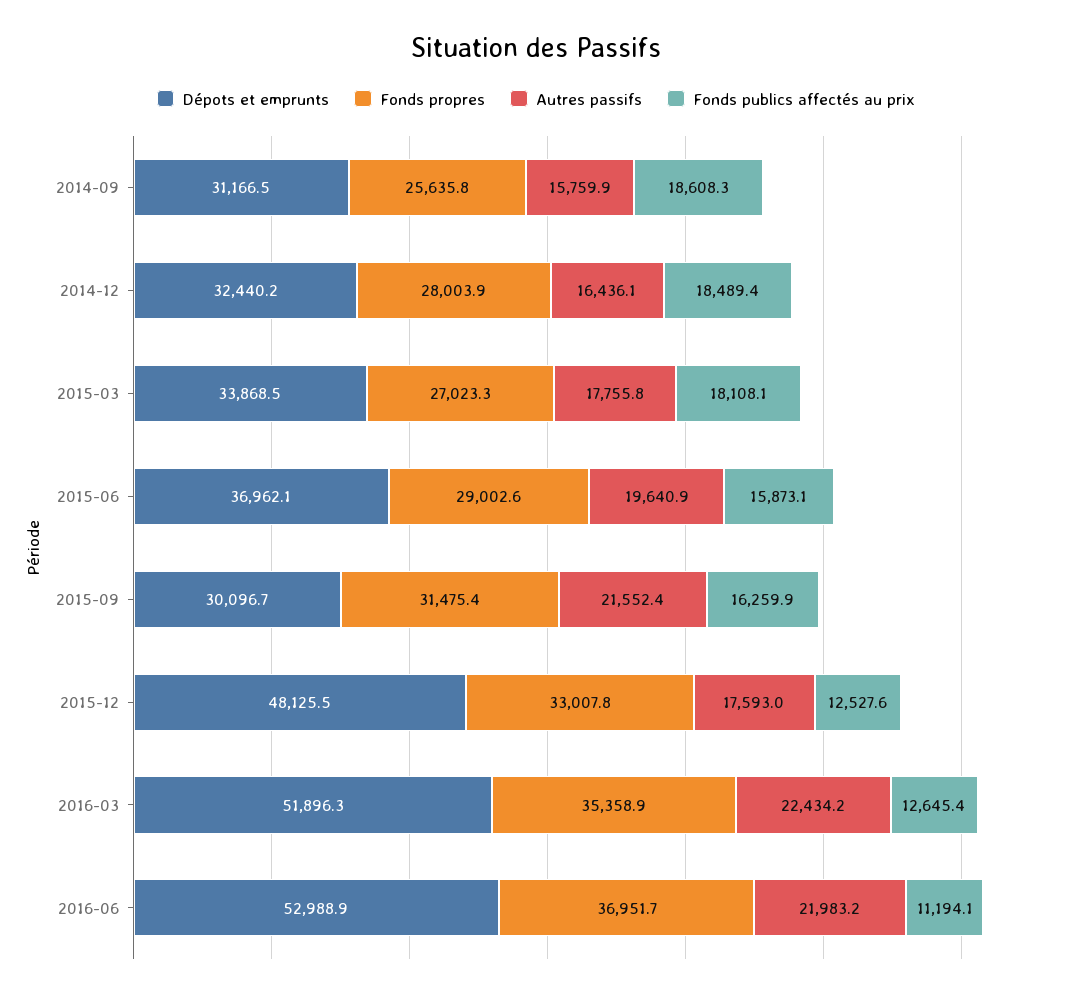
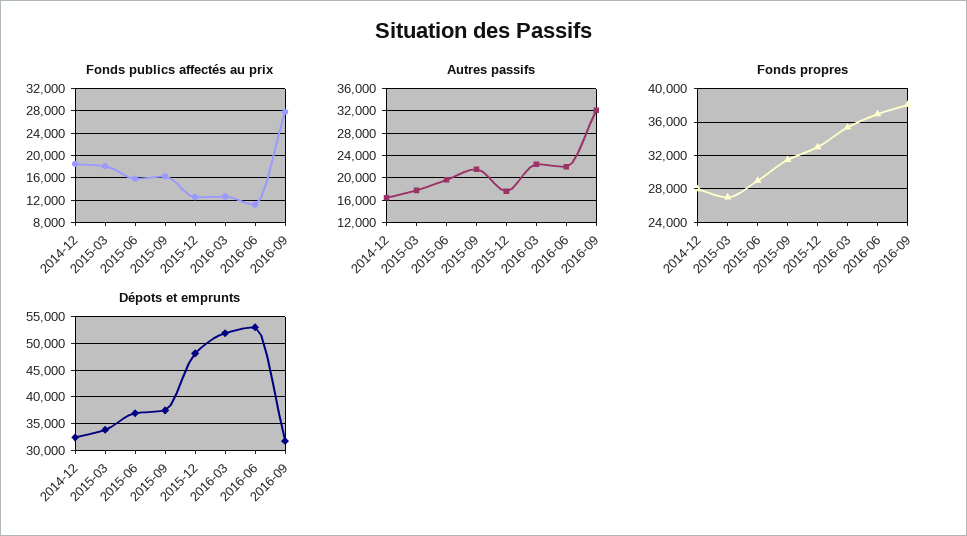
Dépots et emprunts, 2014-09: 31166.5 -> none
Fonds propres, 2014-09: 25635.8 -> none
Autres passifs, 2014-09: 15759.9 -> none
Fonds publics affectés au prix, 2014-09: 18608.3 -> none
Dépots et emprunts, 2015-09: 30096.7 -> 37500
Fonds publics affectés au prix, 2016-09: none -> 28000
Autres passifs, 2016-09: none -> 32000
Fonds propres, 2016-09: none -> 38000
Dépots et emprunts, 2016-09: none -> 32500

